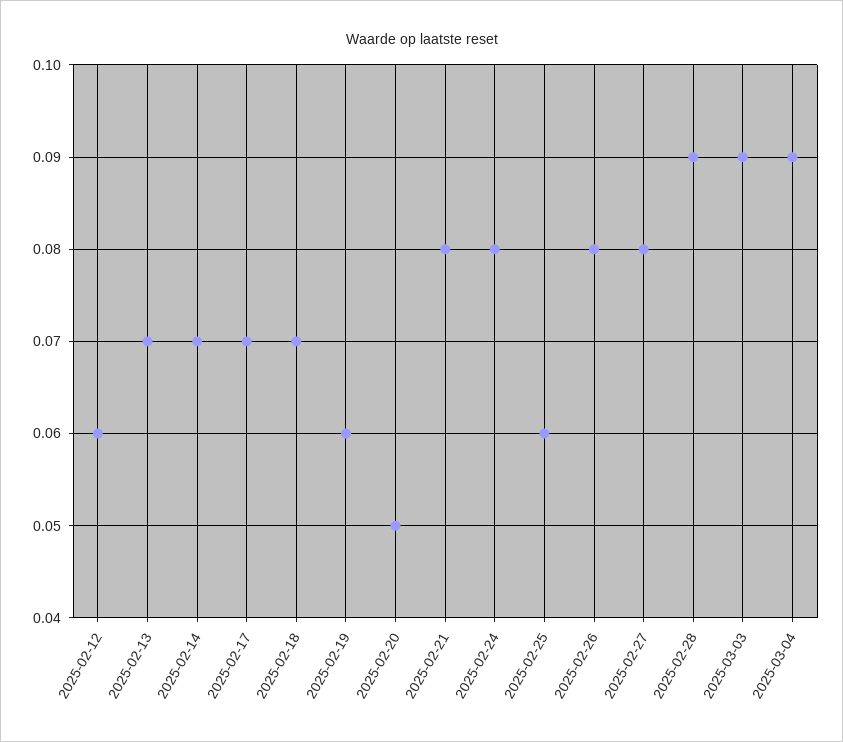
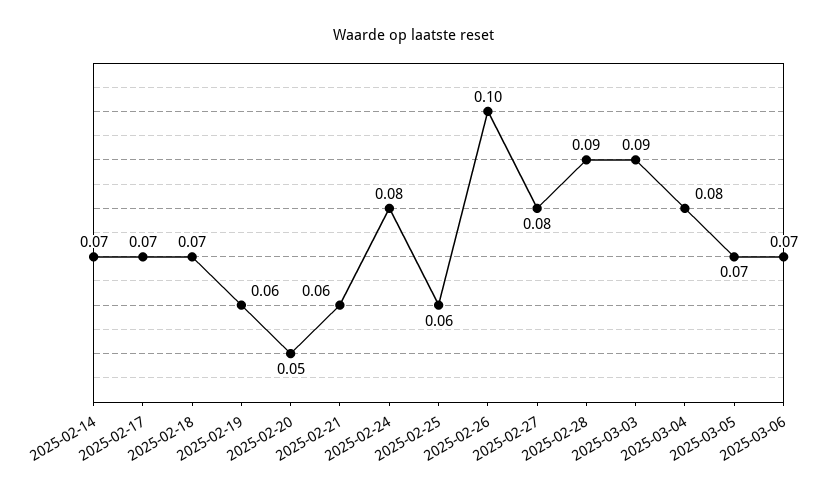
2025-02-12: 0.06 -> none
2025-02-13: 0.07 -> none
2025-02-21: 0.08 -> 0.06
2025-02-26: 0.08 -> 0.1
2025-03-04: 0.09 -> 0.08
2025-03-05: none -> 0.07
2025-03-06: none -> 0.07

